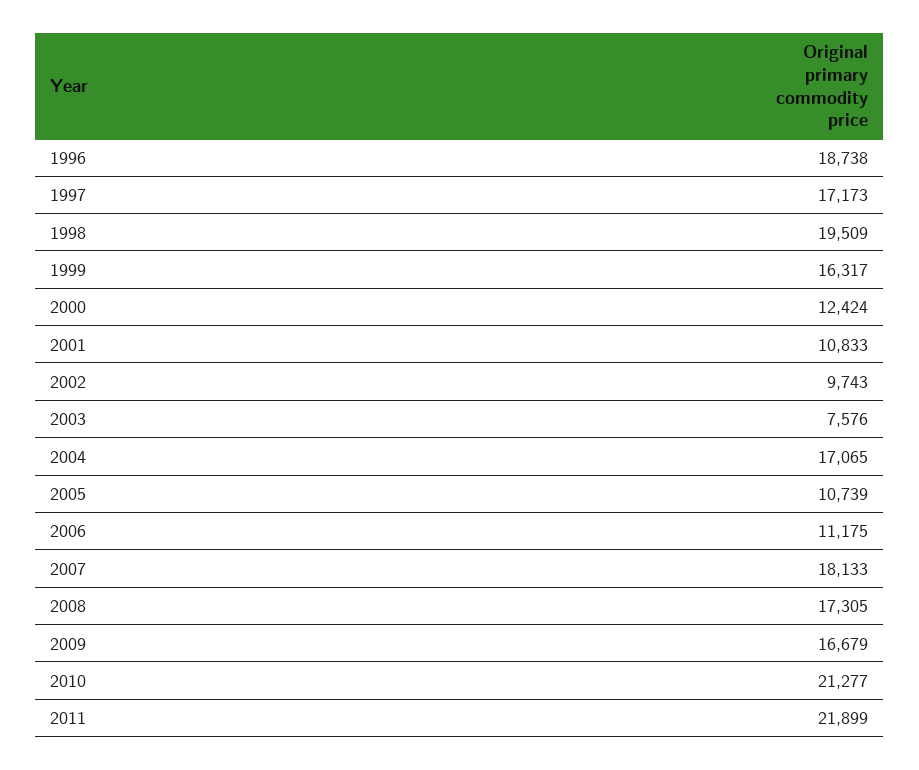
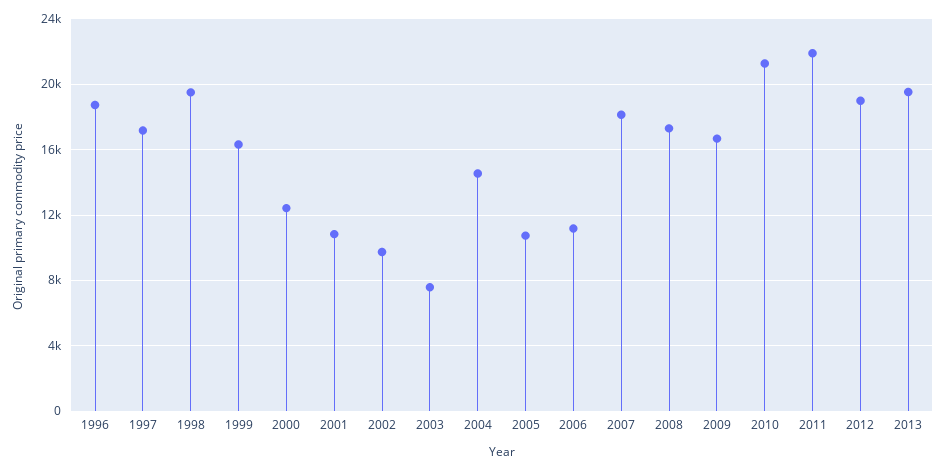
2004: 17065 -> 14500
2012: none -> 19000
2013: none -> 19500

